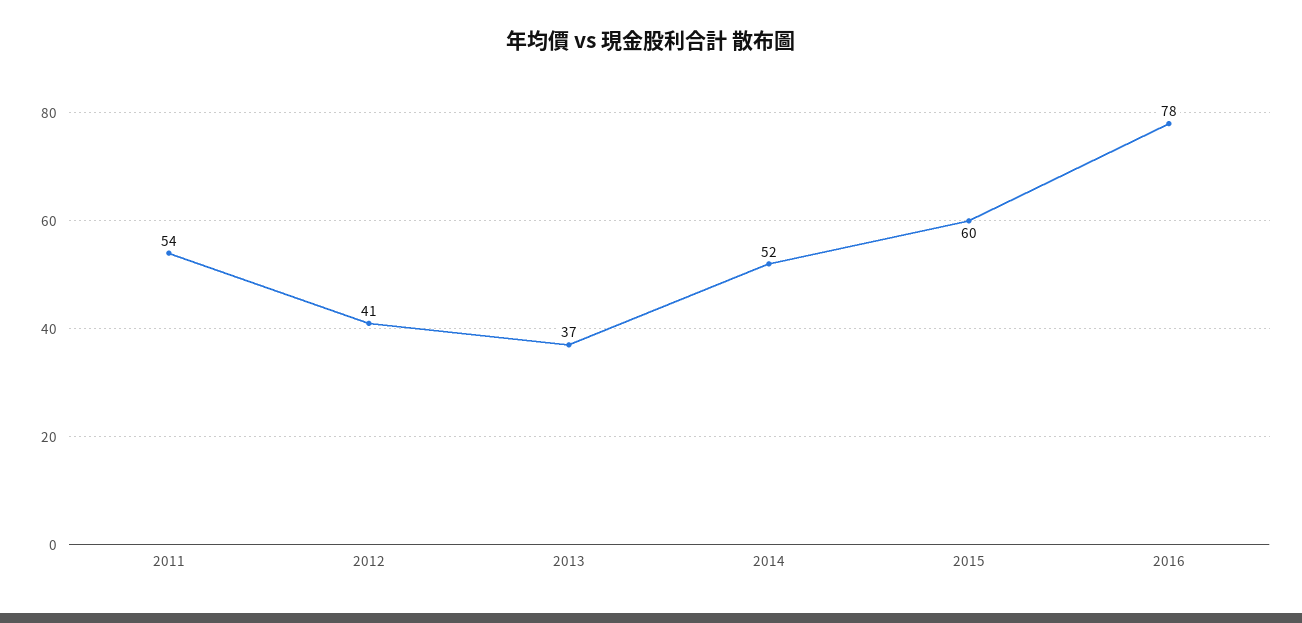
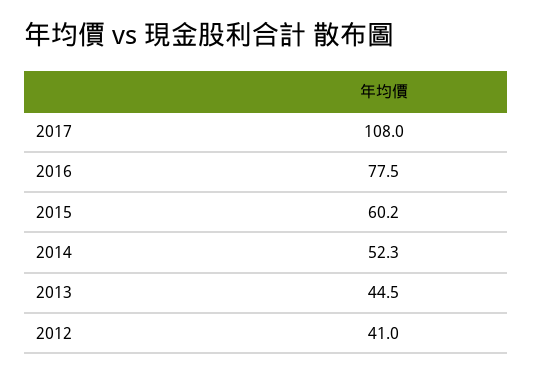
2011: 54 -> none
2013: 37 -> 44.5
2017: none -> 108

